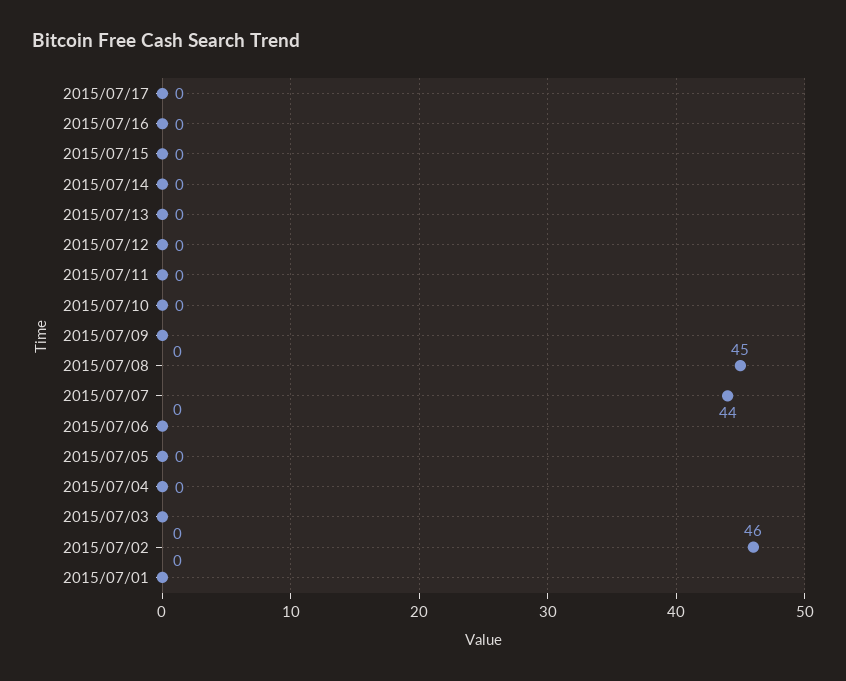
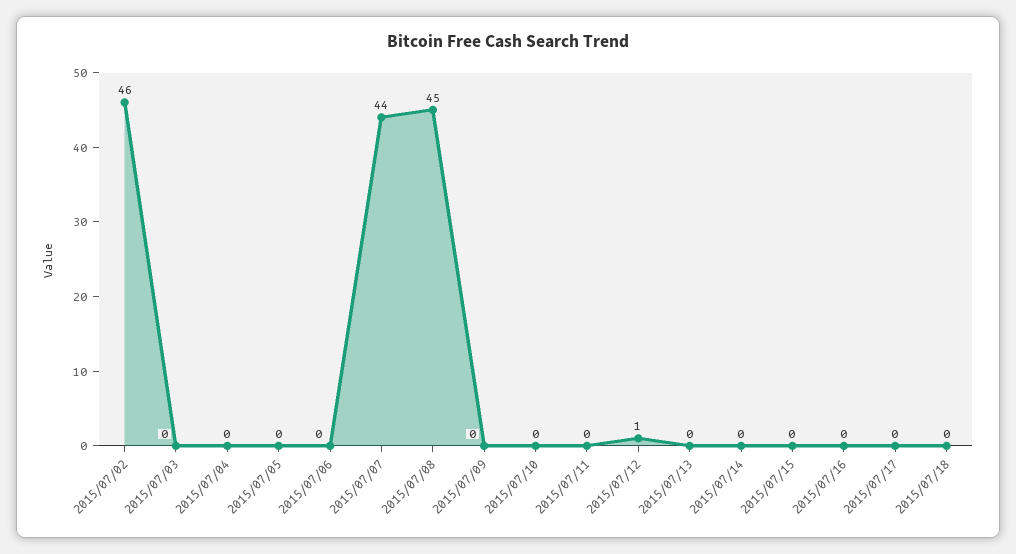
2015/07/12: 0 -> 1
2015/07/01: 0 -> none
2015/07/18: none -> 0

